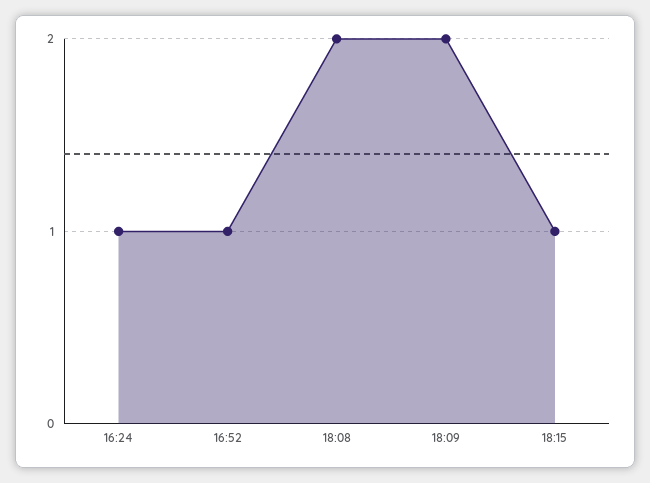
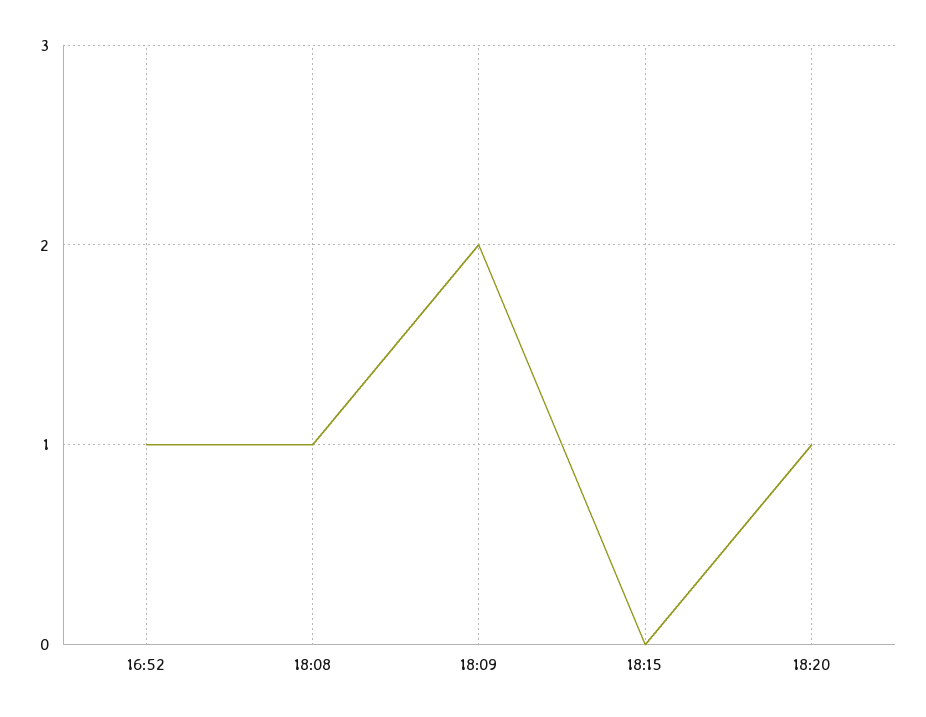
16:24: 1 -> none
18:08: 2 -> 1
18:15: 1 -> 0
18:20: none -> 1

